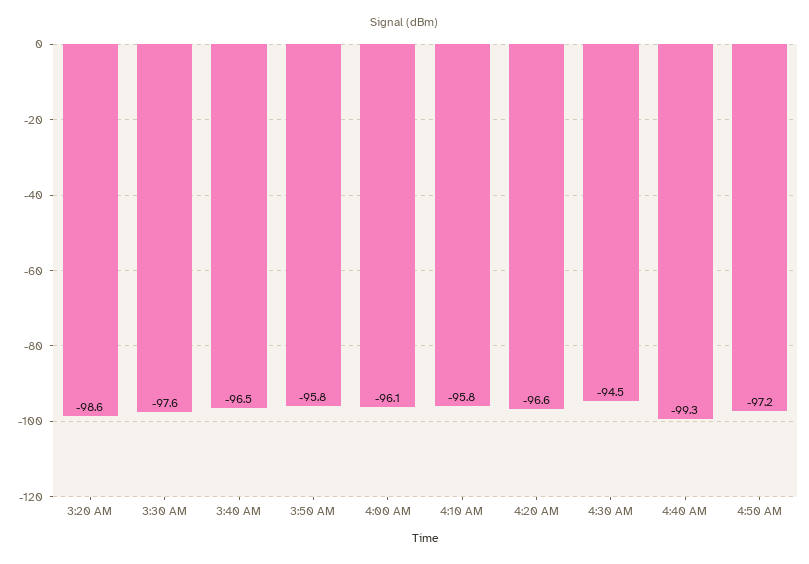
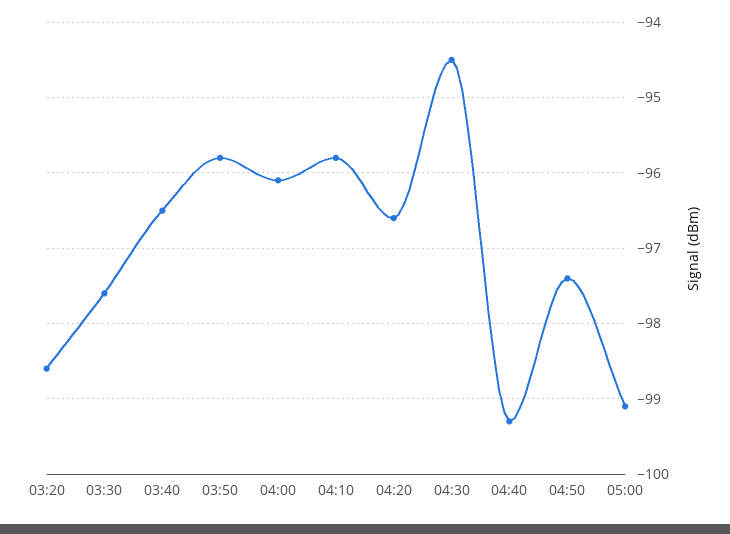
4:50 AM: -97.2 -> -97.4
05:00: none -> -99.1

